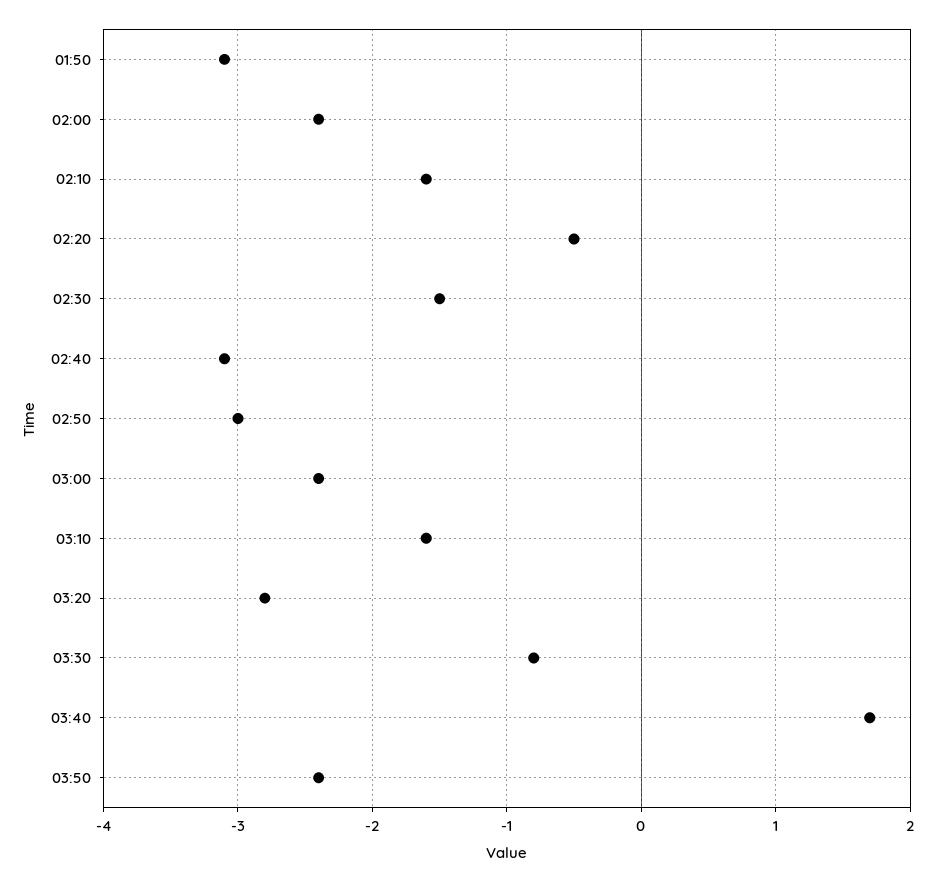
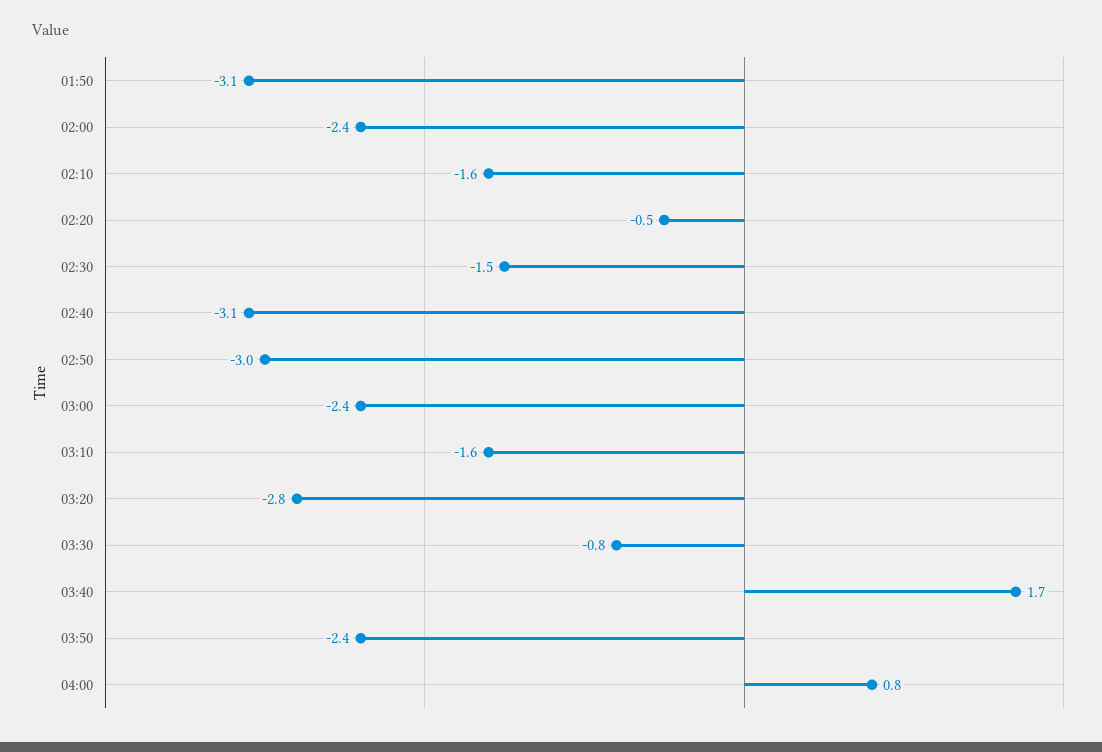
04:00: none -> 0.8

